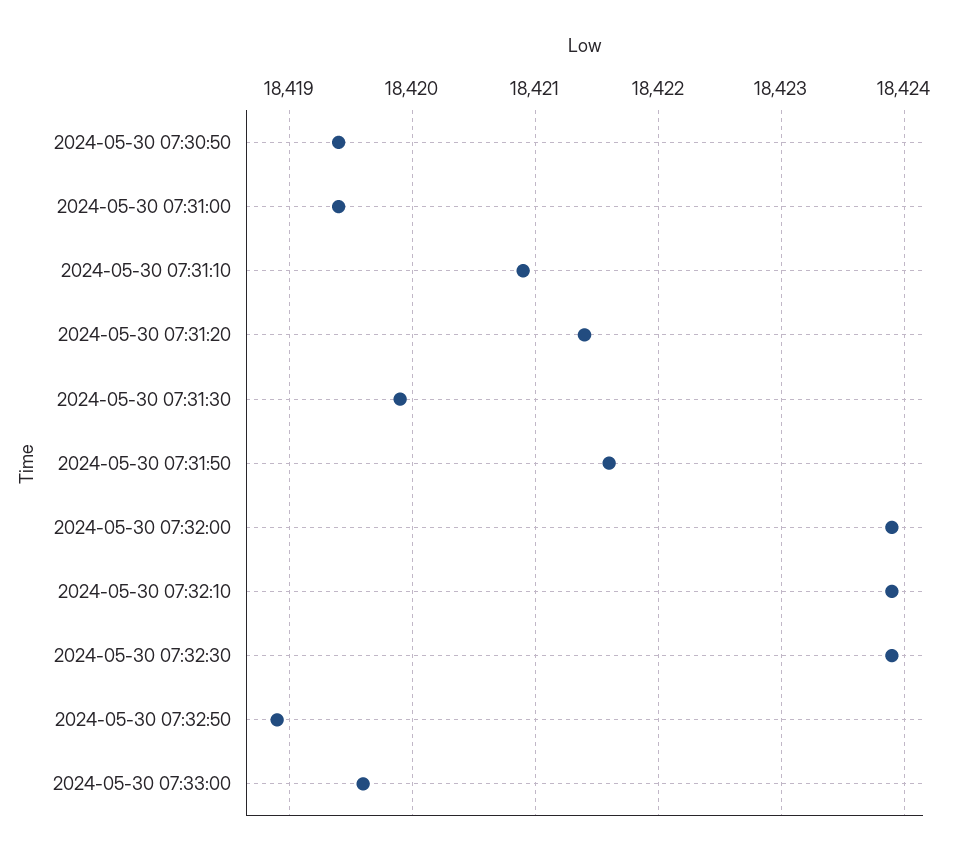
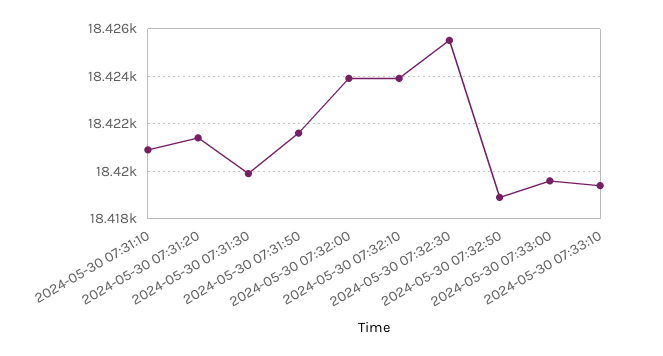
2024-05-30 07:30:50: 18419.4 -> none
2024-05-30 07:31:00: 18419.4 -> none
2024-05-30 07:32:30: 18423.9 -> 18425.5
2024-05-30 07:33:10: none -> 18419.5

